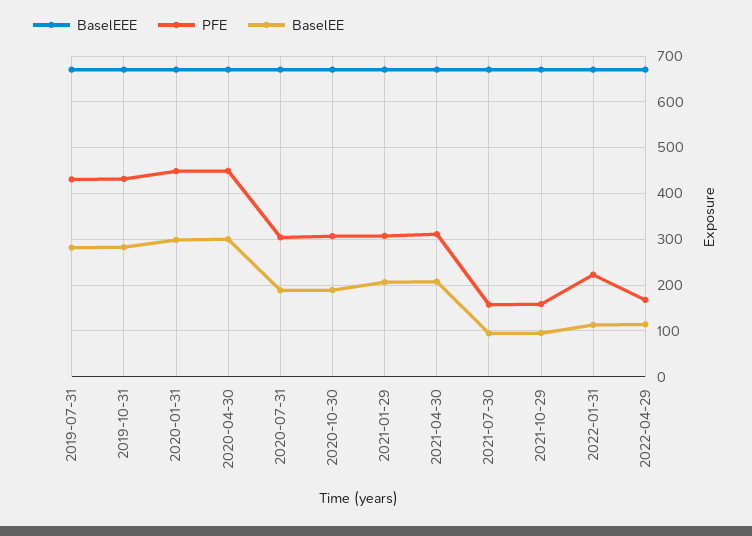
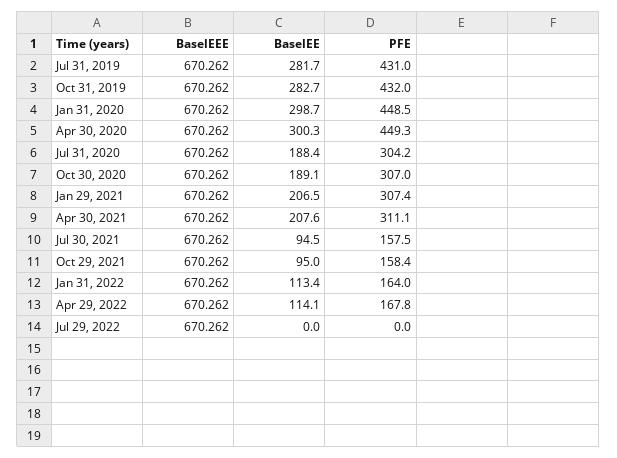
PFE, 2022-01-31: 220 -> 164
BaselEEE, Jul 29, 2022: none -> 670.262
BaselEE, Jul 29, 2022: none -> 0
PFE, Jul 29, 2022: none -> 0

